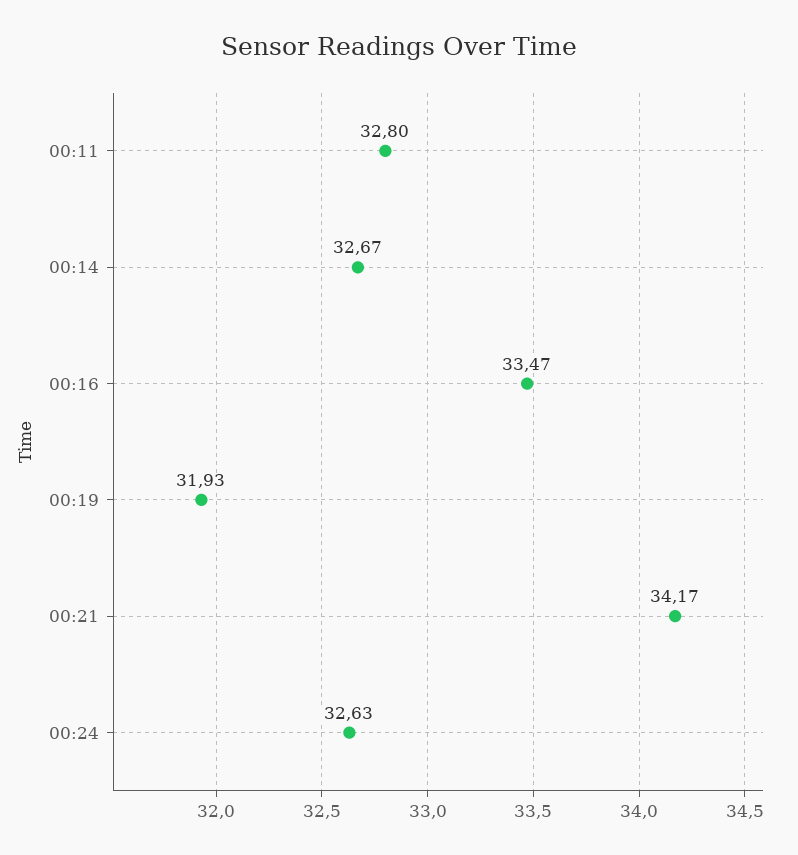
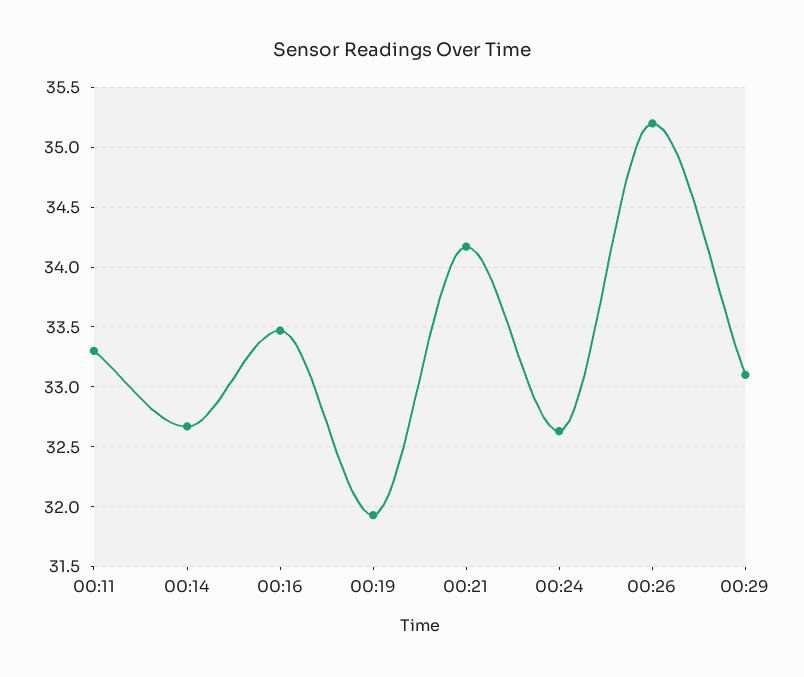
00:11: 32.8 -> 33.3
00:26: none -> 35.2
00:29: none -> 33.1

